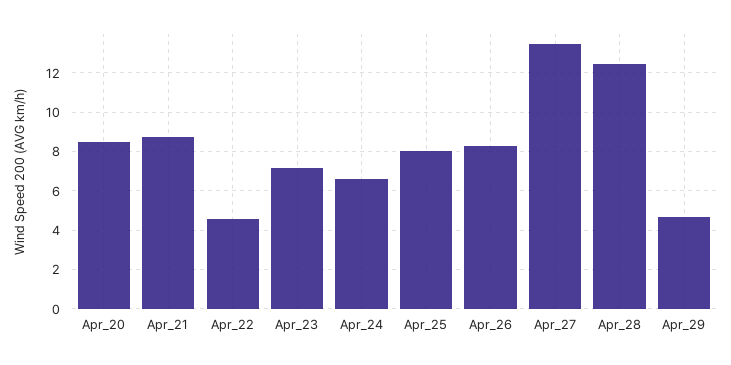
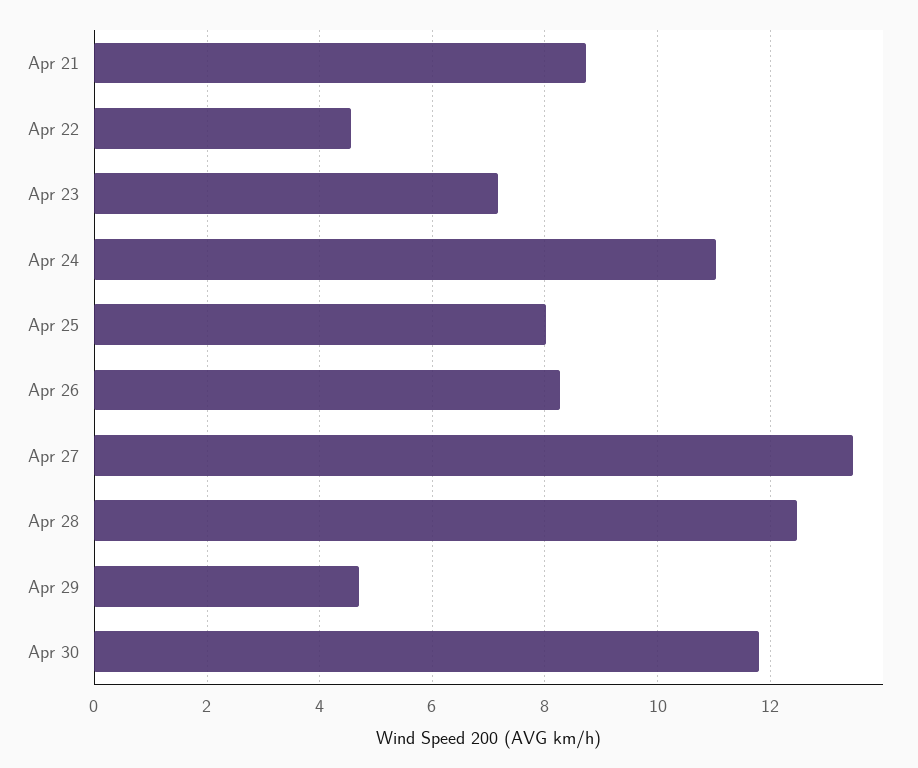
Apr_20: 8.5 -> none
Apr_24: 6.5 -> 11
Apr 30: none -> 11.8

